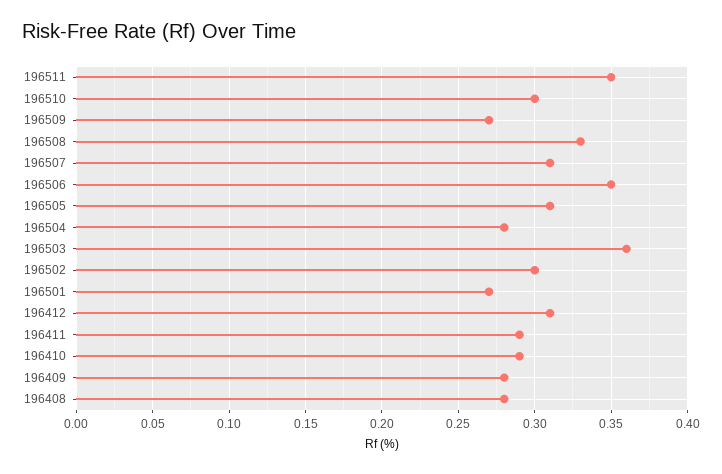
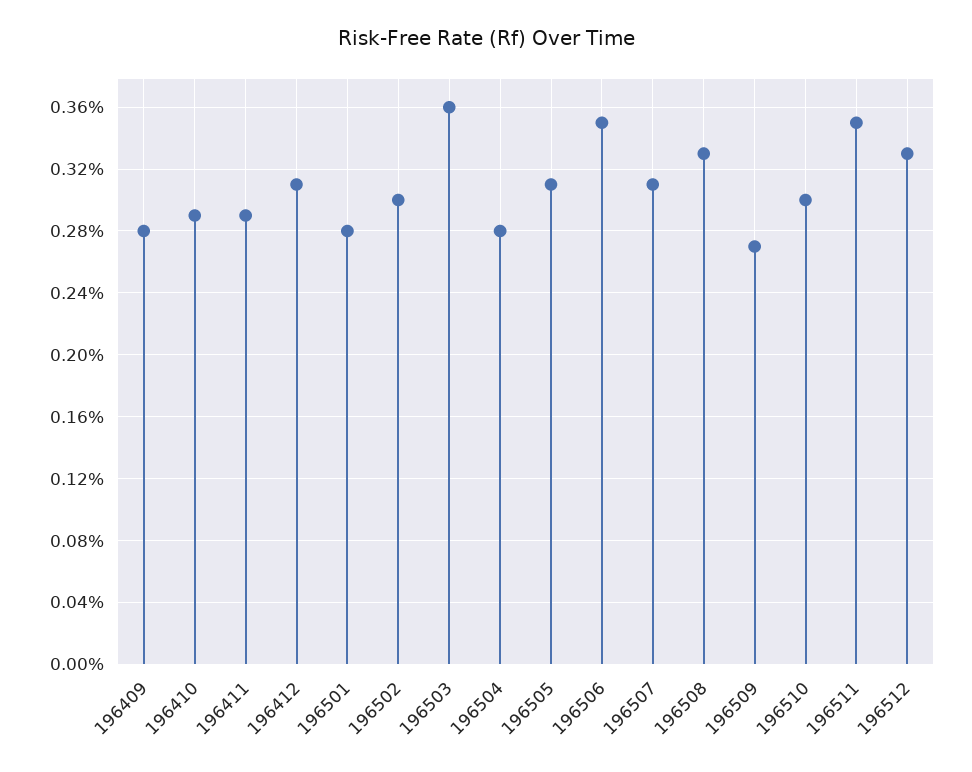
196501: 0.27 -> 0.28
196408: 0.28 -> none
196512: none -> 0.33

